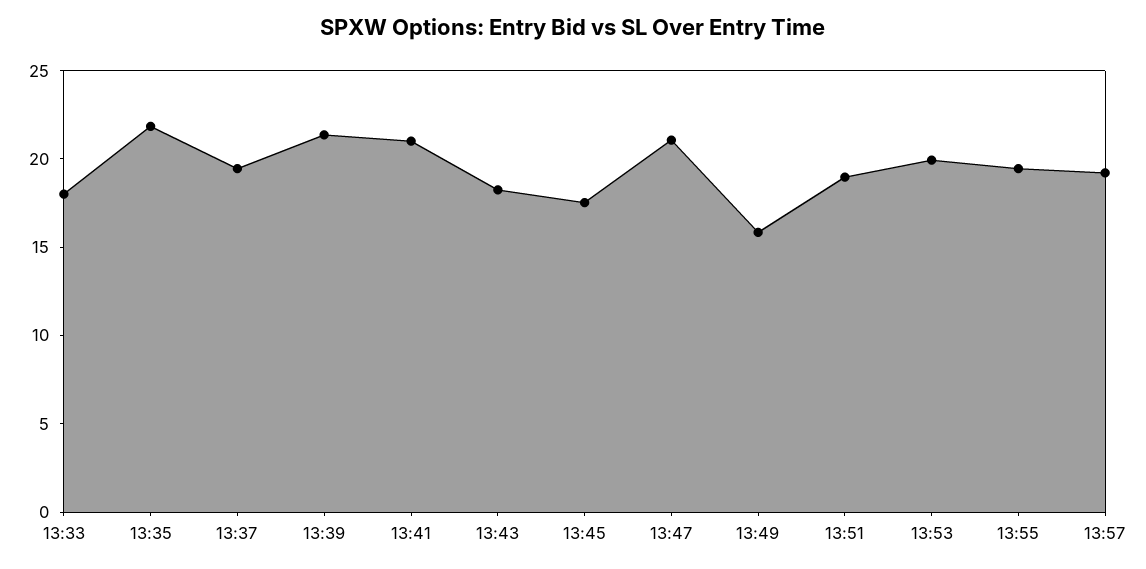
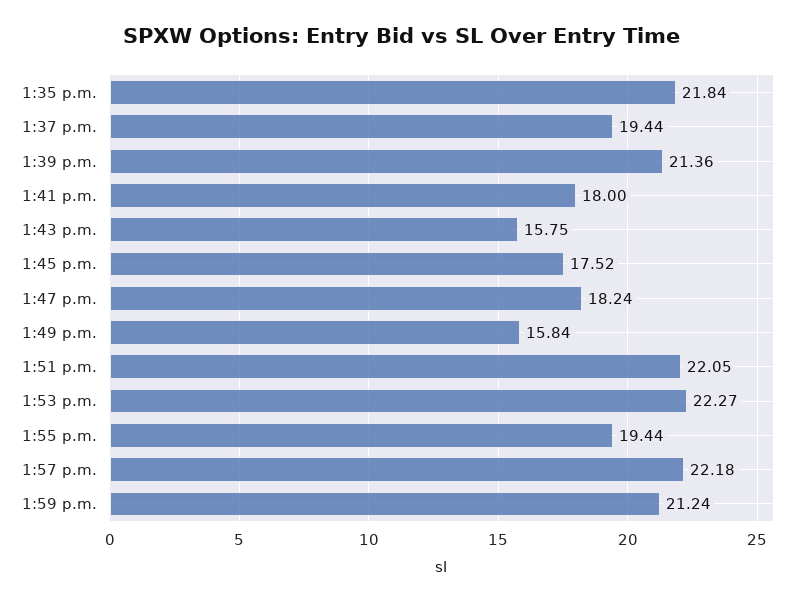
13:33: 18 -> none
13:41: 21 -> 18
13:43: 18 -> 15.75
13:47: 21 -> 18.24
13:51: 19 -> 22.05
13:53: 20 -> 22.27
13:57: 19 -> 22.18
1:59 p.m.: none -> 21.24

